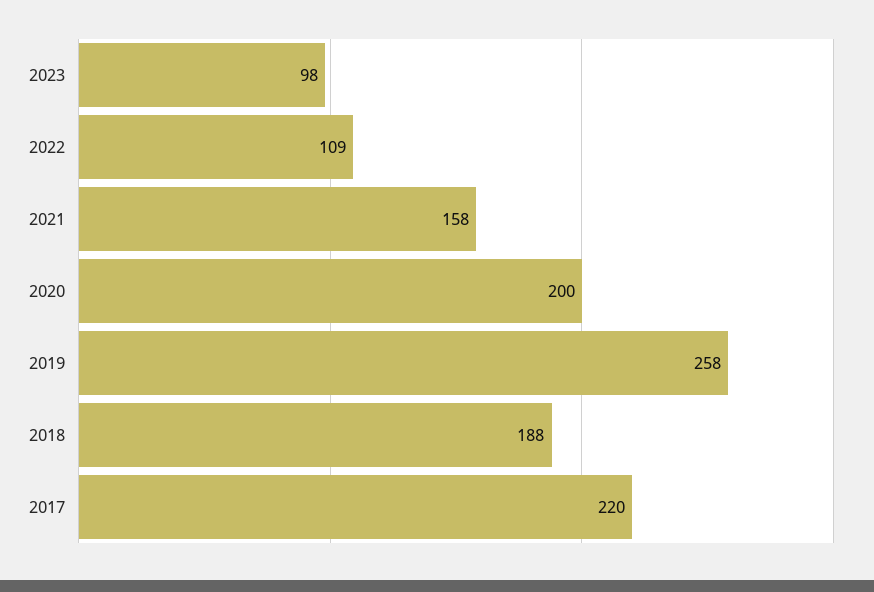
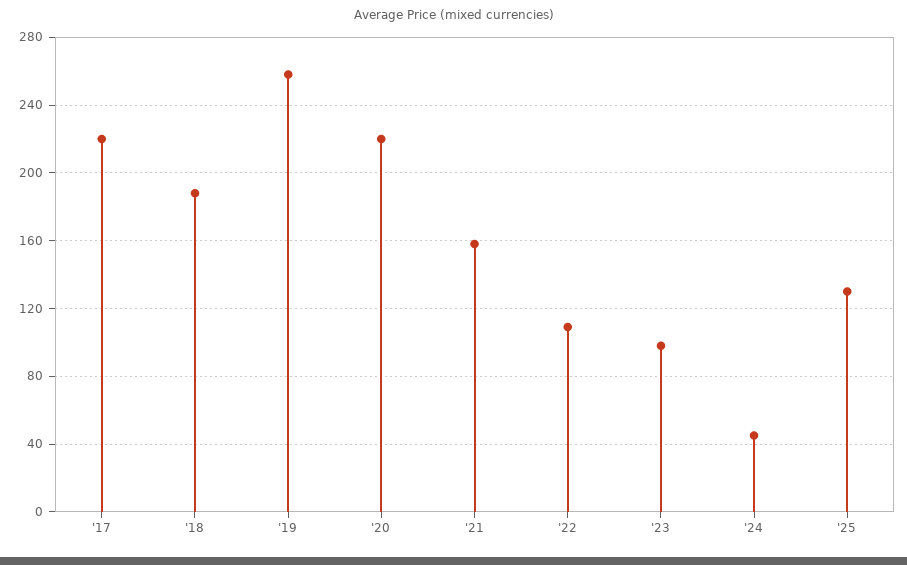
2020: 200 -> 220
'24: none -> 45
'25: none -> 130

